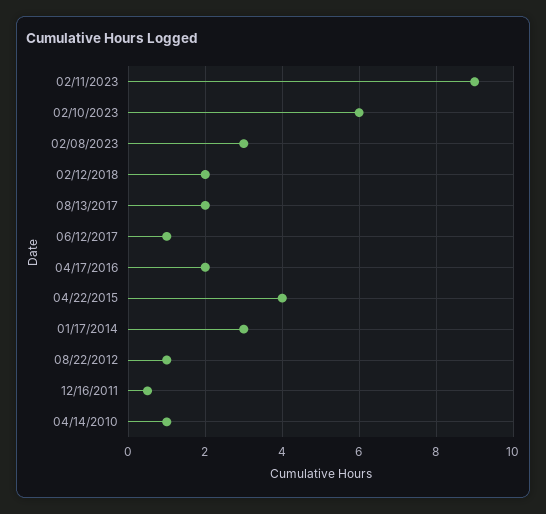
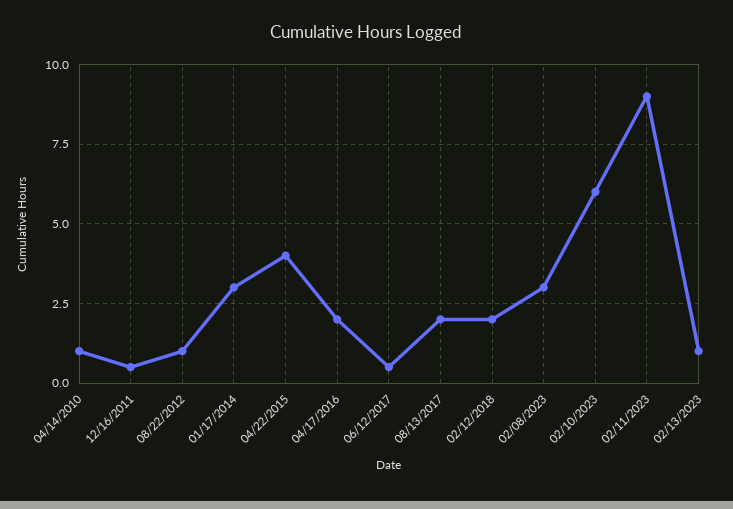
06/12/2017: 1 -> 0.5
02/13/2023: none -> 1

